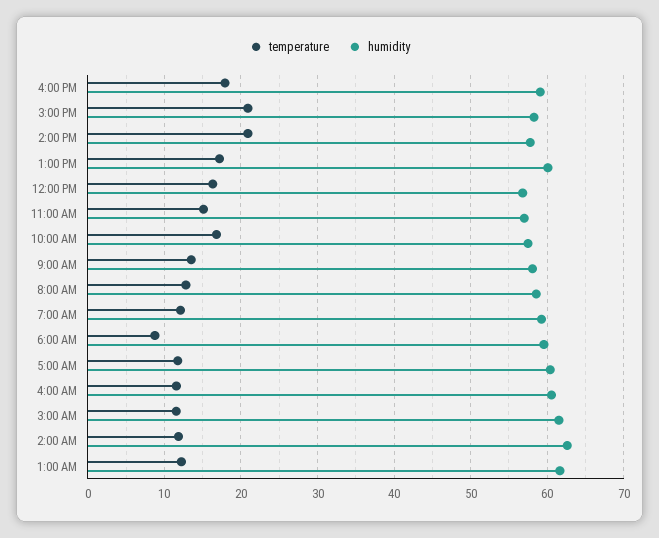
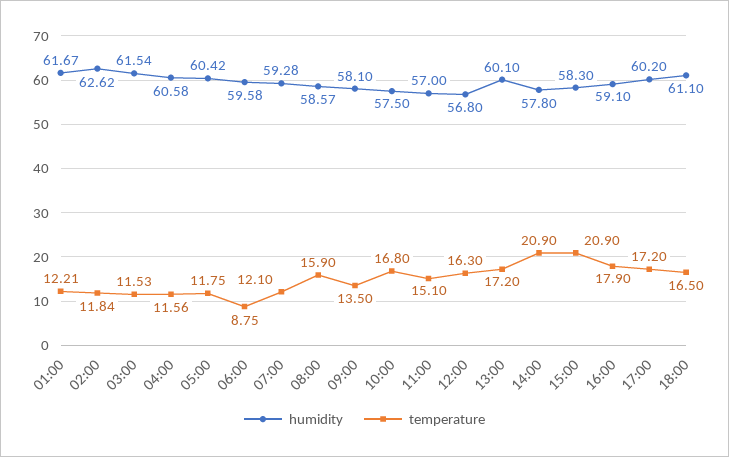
temperature, 8:00 AM: 13 -> 15.9
humidity, 17:00: none -> 60.2
temperature, 17:00: none -> 17.2
humidity, 18:00: none -> 61.1
temperature, 18:00: none -> 16.5

